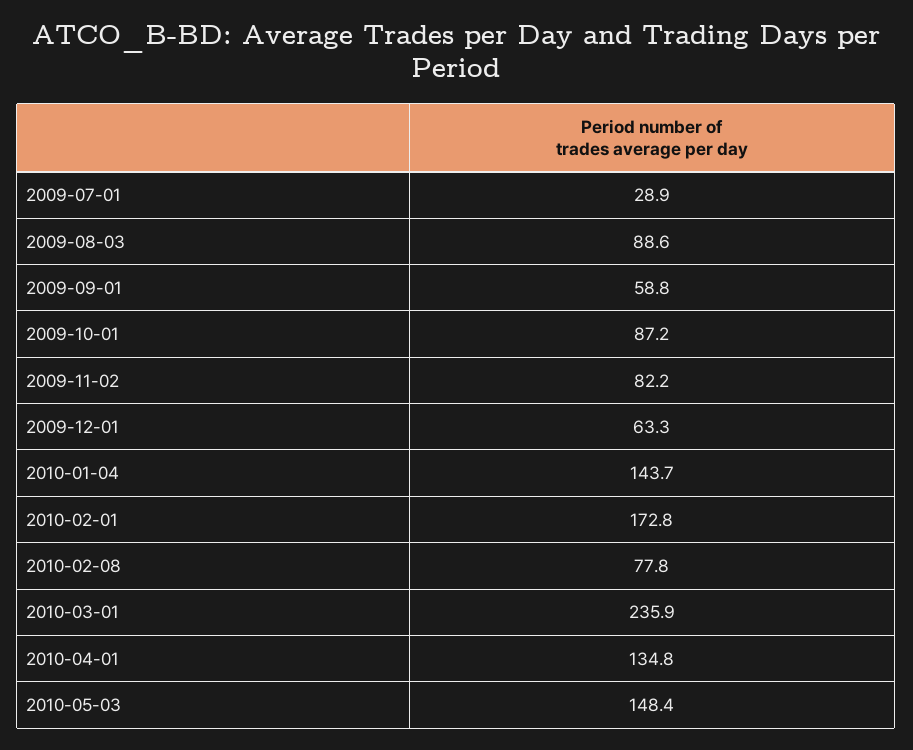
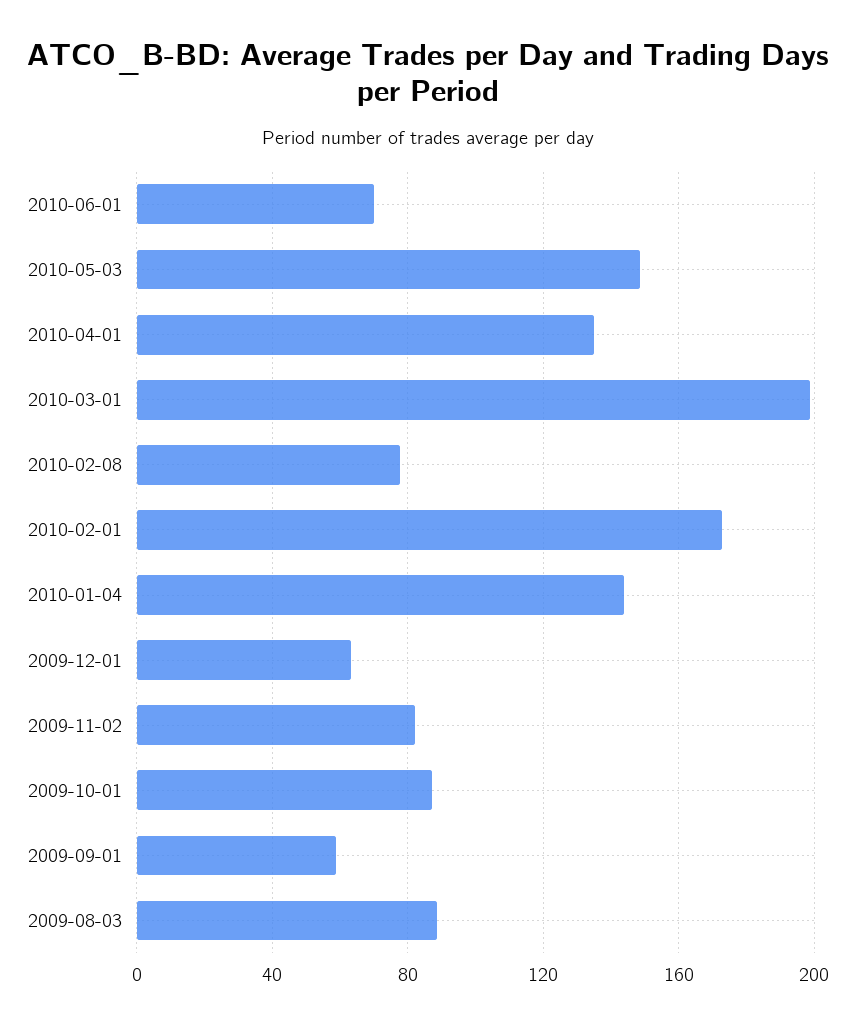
2009-07-01: 28.9 -> none
2010-03-01: 235.9 -> 200
2010-06-01: none -> 70

